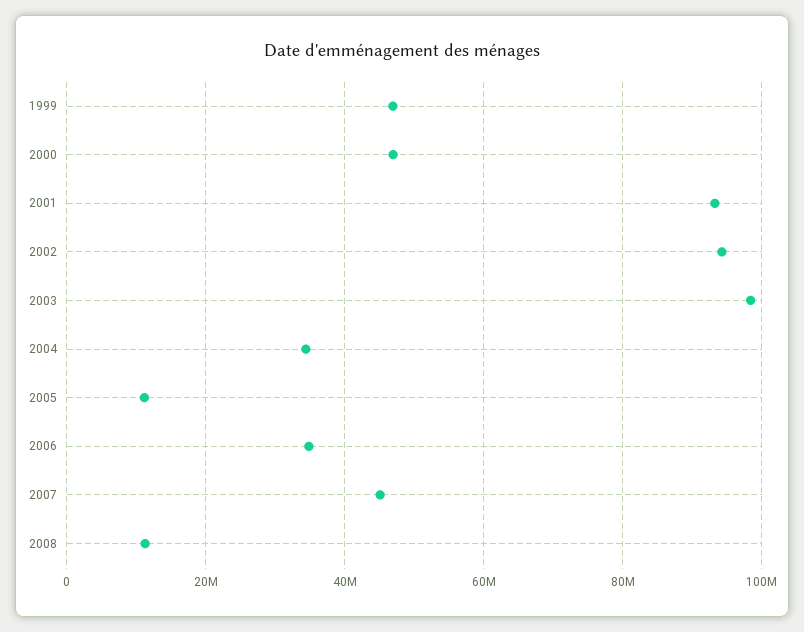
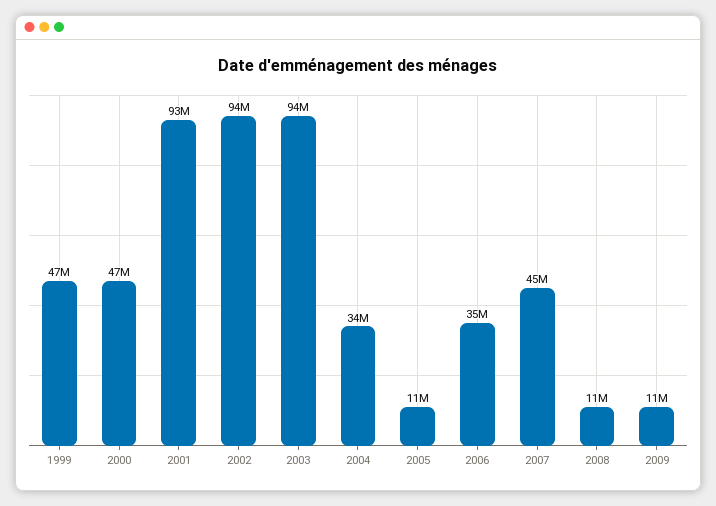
2003: 98000000 -> 94000000
2009: none -> 11000000

